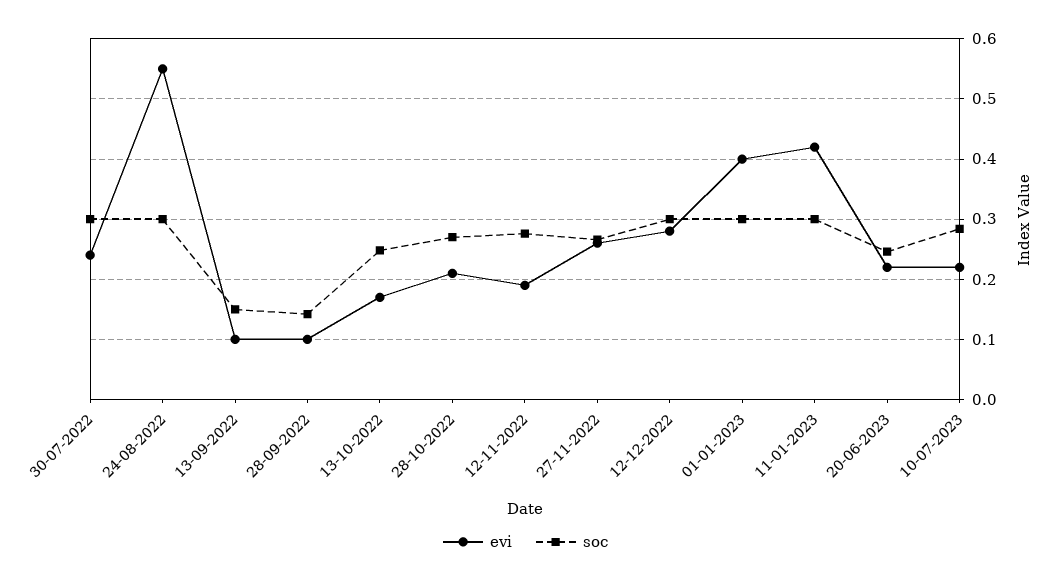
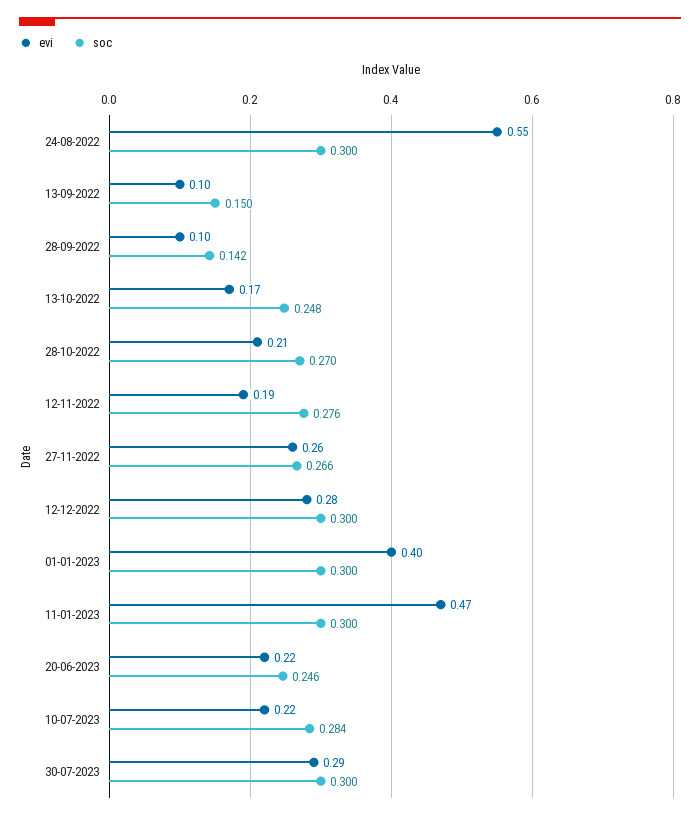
evi, 30-07-2022: 0.24 -> none
soc, 30-07-2022: 0.3 -> none
evi, 11-01-2023: 0.42 -> 0.47
evi, 30-07-2023: none -> 0.29
soc, 30-07-2023: none -> 0.3

